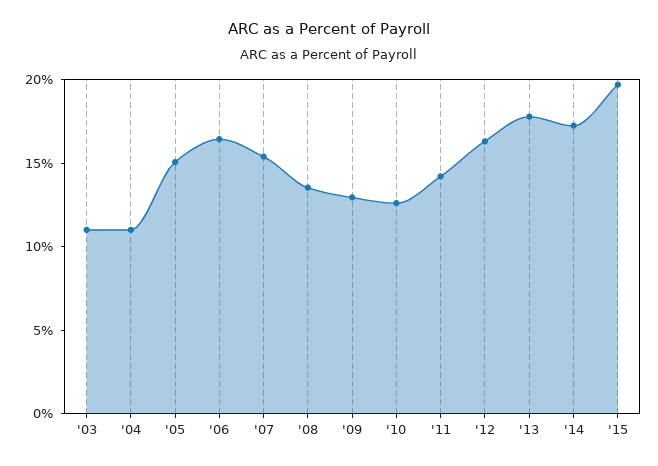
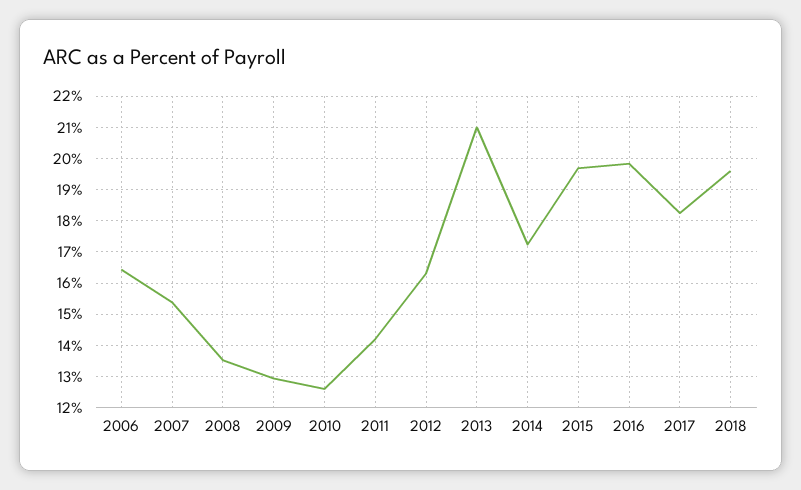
'03: 11 -> none
'04: 11 -> none
'05: 15 -> none
'13: 18 -> 21
2016: none -> 19.8
2017: none -> 18.2
2018: none -> 19.6

